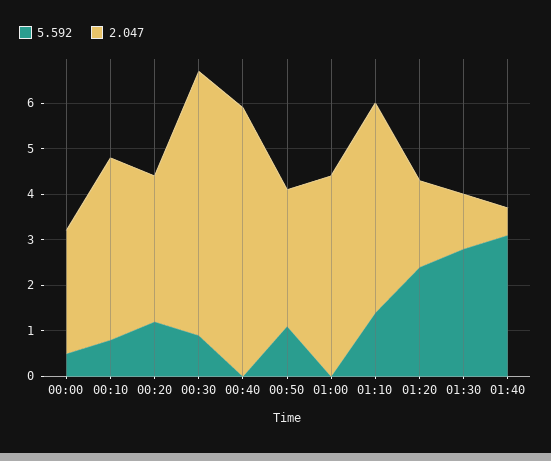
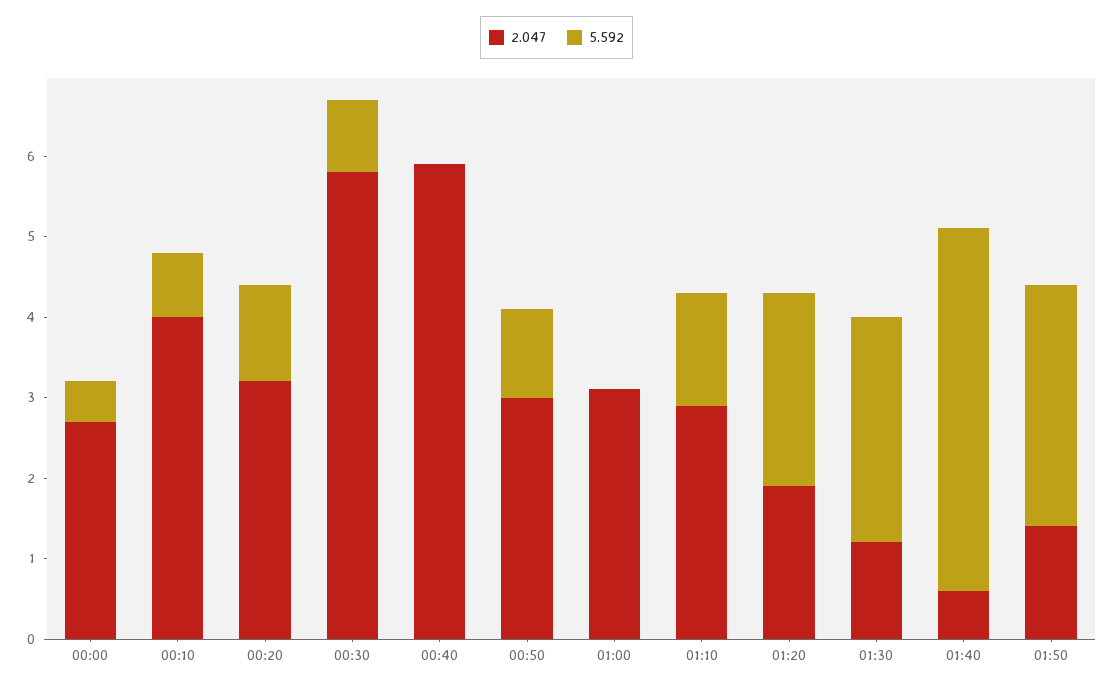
2.047, 01:00: 4.5 -> 3.1
2.047, 01:10: 4.5 -> 2.9
5.592, 01:40: 3 -> 4.5
2.047, 01:50: none -> 1.4
5.592, 01:50: none -> 3

